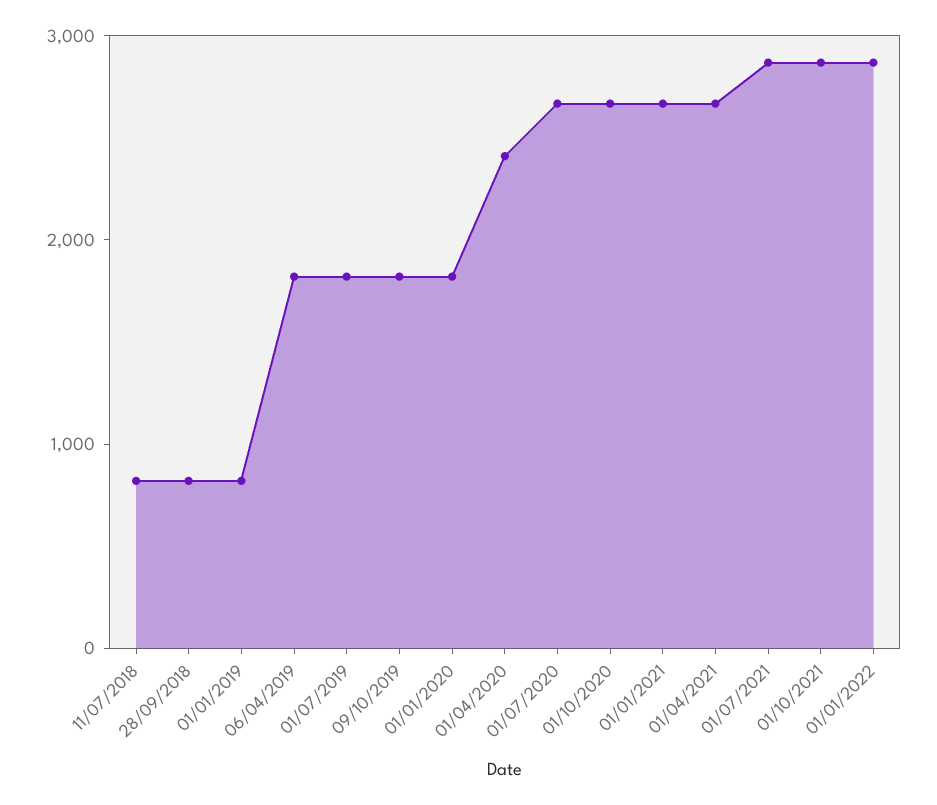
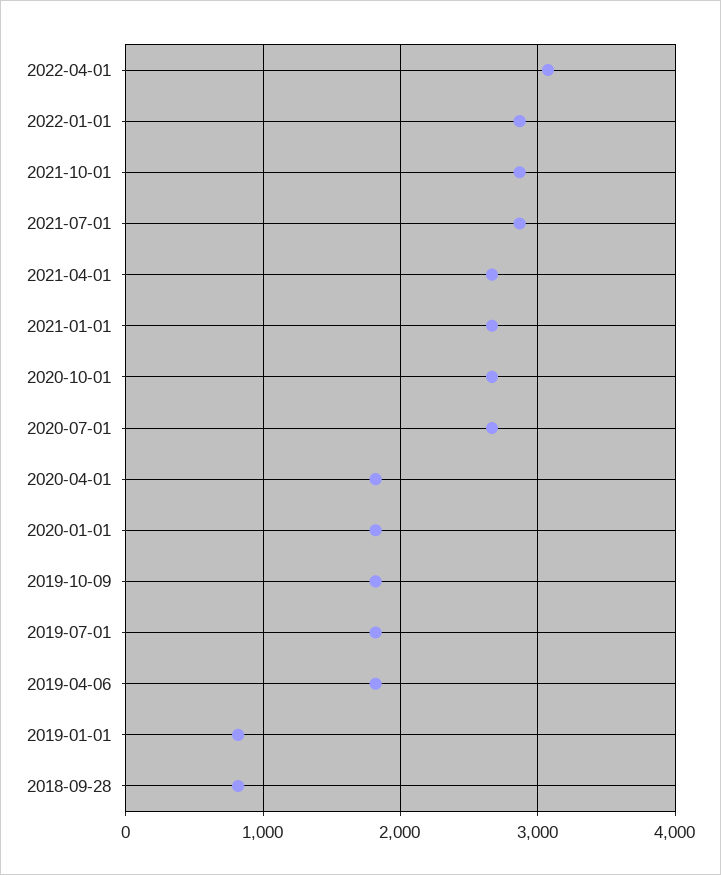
11/07/2018: 800 -> none
01/04/2020: 2400 -> 1800
2022-04-01: none -> 3100

